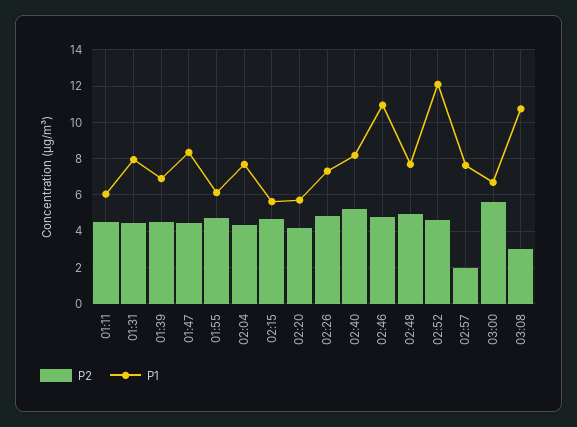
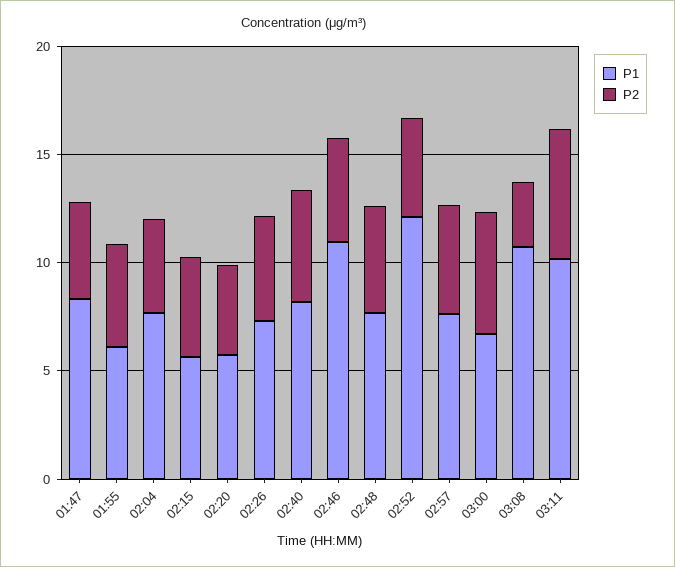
P2, 01:11: 4.5 -> none
P1, 01:11: 6 -> none
P2, 01:31: 4.5 -> none
P1, 01:31: 8 -> none
P2, 01:39: 4.5 -> none
P1, 01:39: 7 -> none
P2, 02:57: 2 -> 5
P1, 03:11: none -> 10
P2, 03:11: none -> 6

